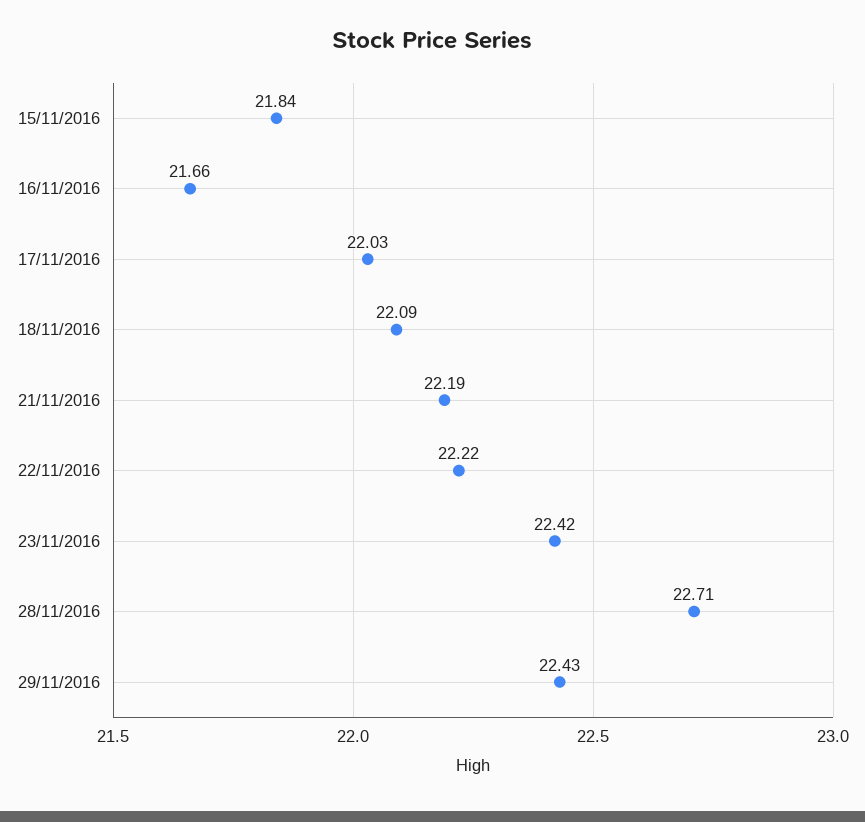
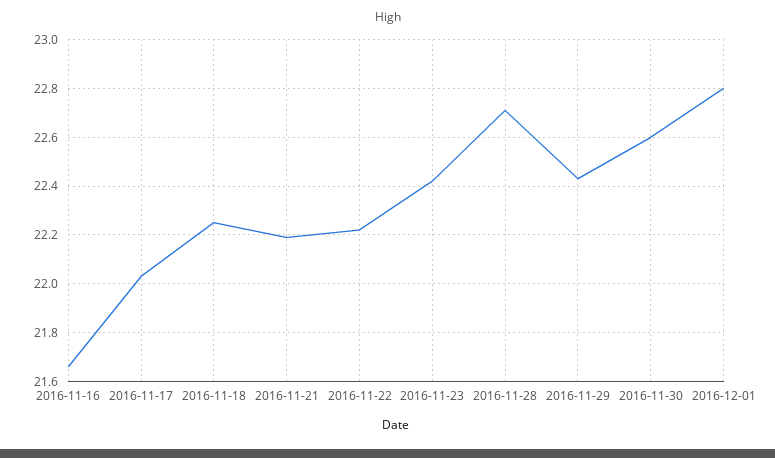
15/11/2016: 21.84 -> none
18/11/2016: 22.09 -> 22.25
2016-11-30: none -> 22.6
2016-12-01: none -> 22.8

